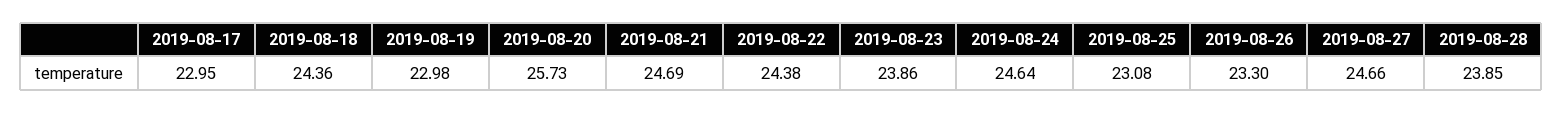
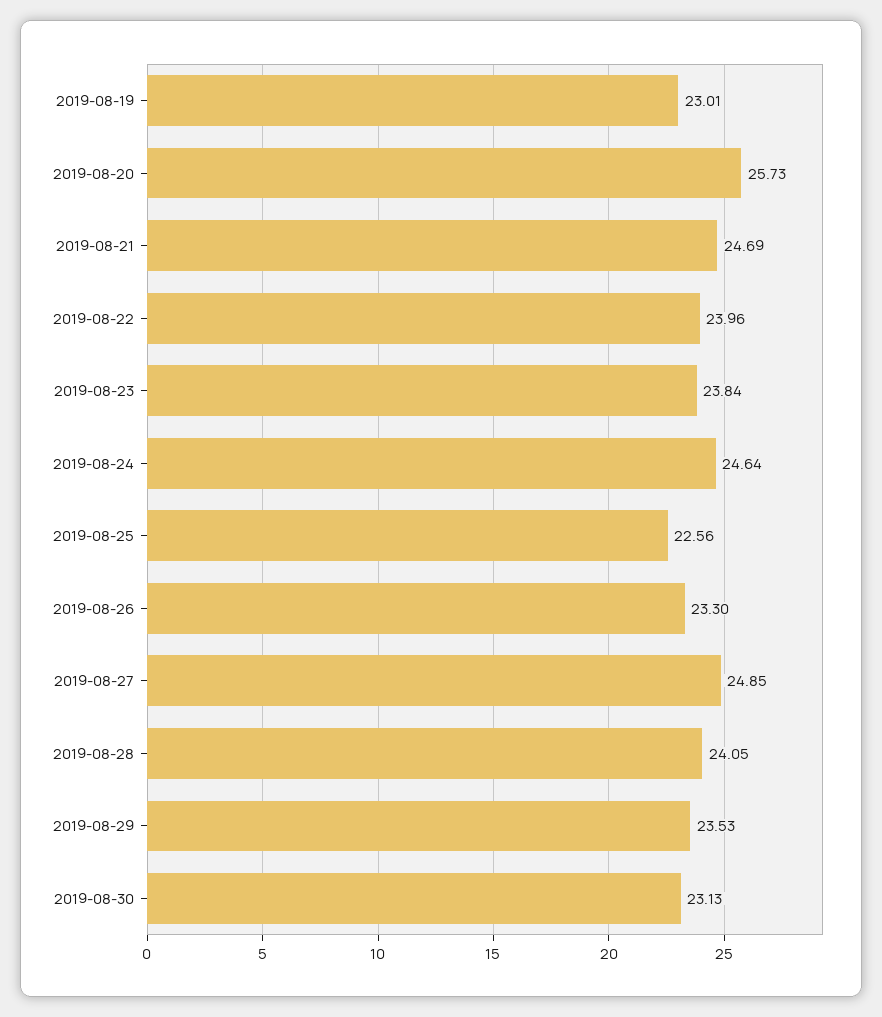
2019-08-17: 22.95 -> none
2019-08-18: 24.36 -> none
2019-08-19: 22.98 -> 23.01
2019-08-22: 24.38 -> 23.96
2019-08-23: 23.86 -> 23.84
2019-08-25: 23.08 -> 22.56
2019-08-27: 24.66 -> 24.85
2019-08-28: 23.85 -> 24.05
2019-08-29: none -> 23.53
2019-08-30: none -> 23.13

